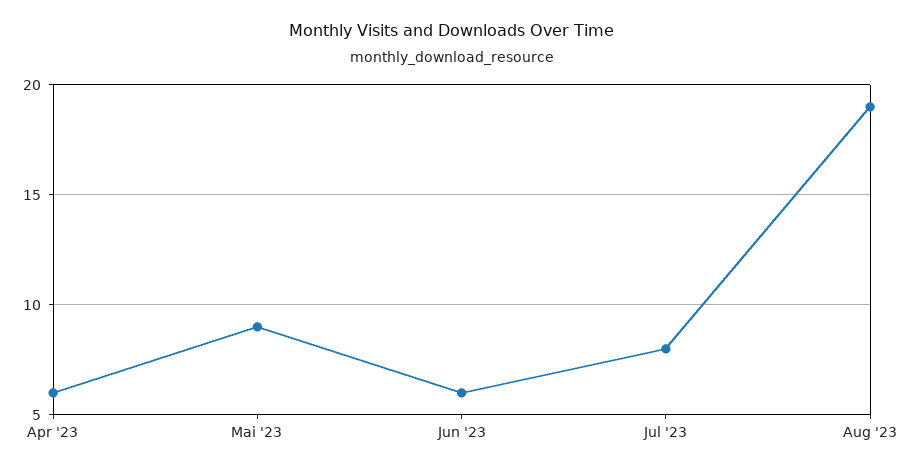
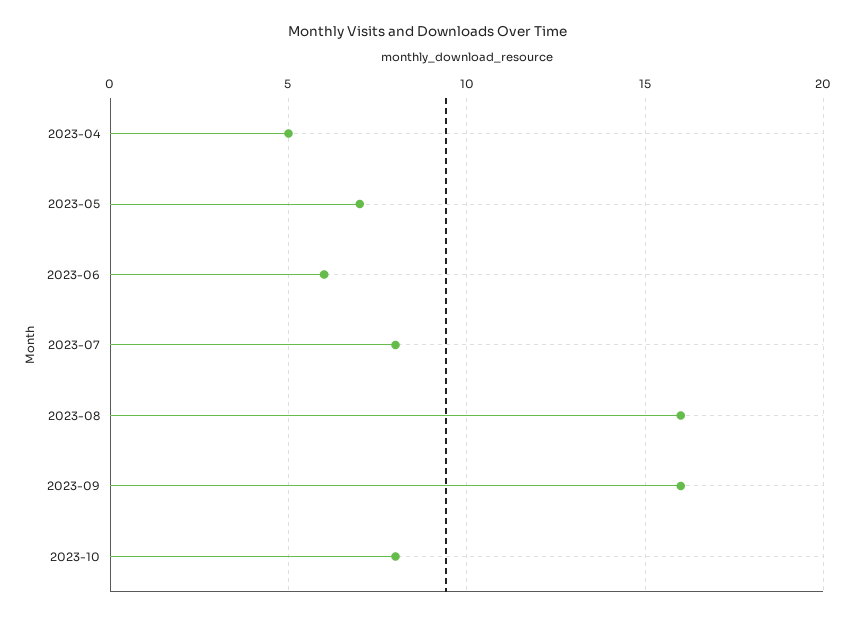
Apr '23: 6 -> 5
Mai '23: 9 -> 7
Aug '23: 19 -> 16
2023-09: none -> 16
2023-10: none -> 8

